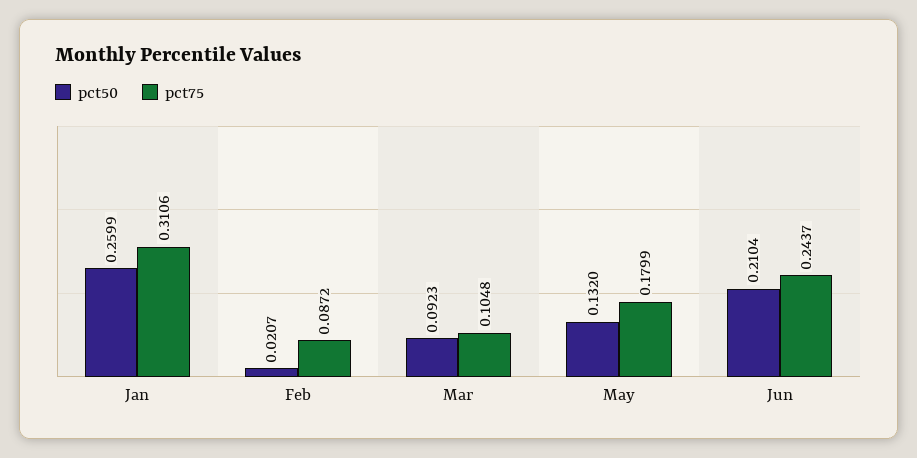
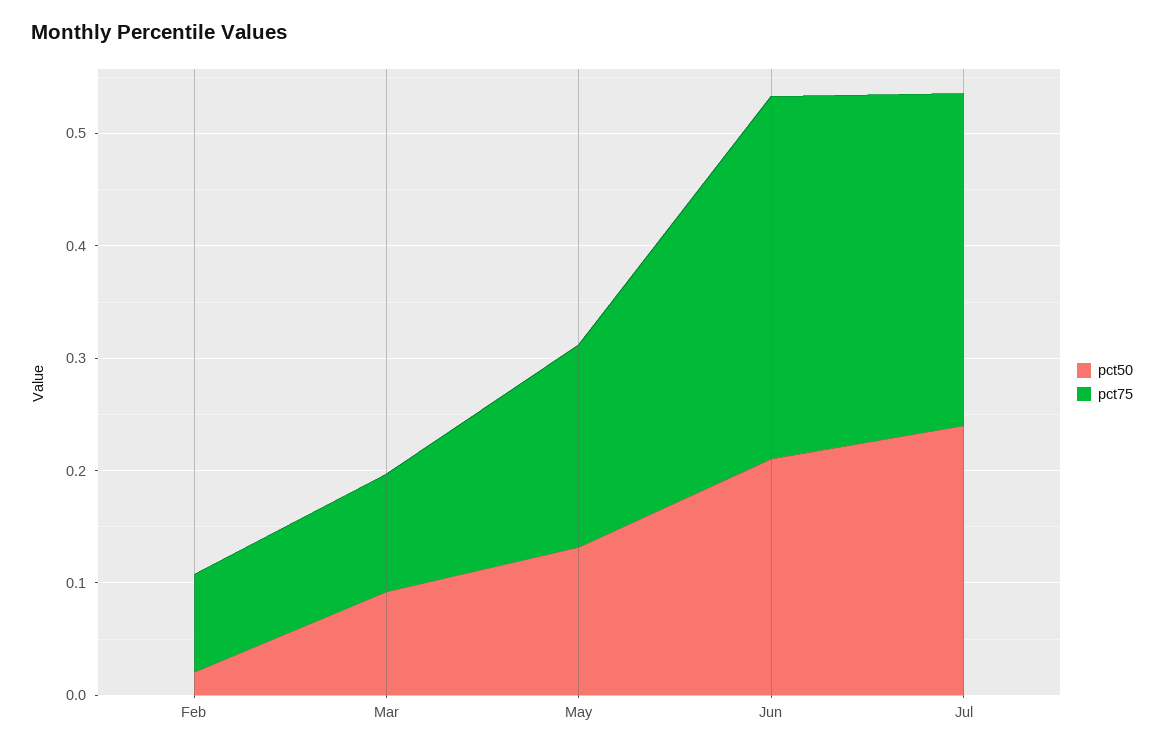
pct50, Jan: 0.2599 -> none
pct75, Jan: 0.3106 -> none
pct75, Jun: 0.2437 -> 0.32
pct50, Jul: none -> 0.24
pct75, Jul: none -> 0.3

